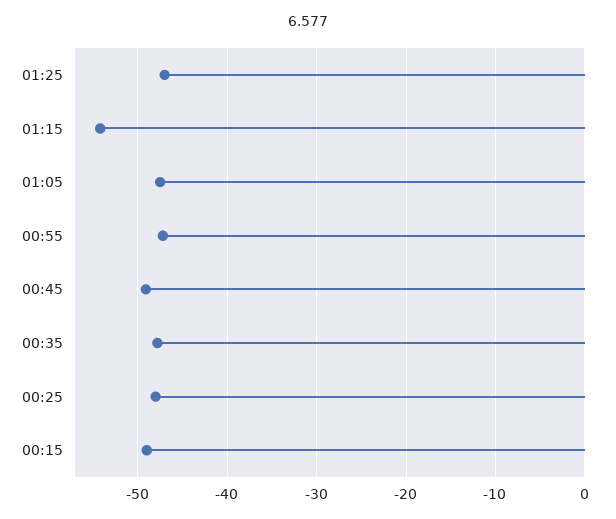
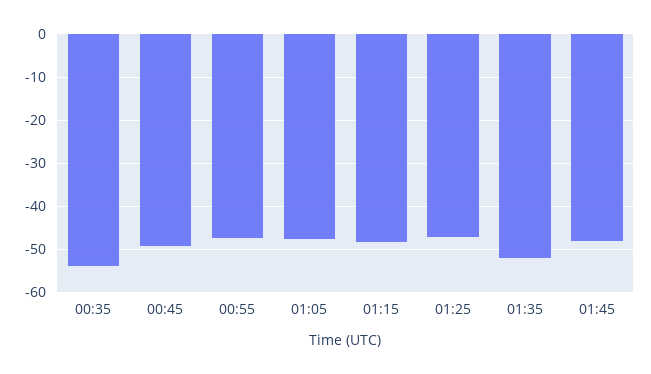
01:15: -54 -> -48
00:35: -48 -> -54
00:25: -48 -> none
00:15: -49 -> none
01:35: none -> -52
01:45: none -> -48

